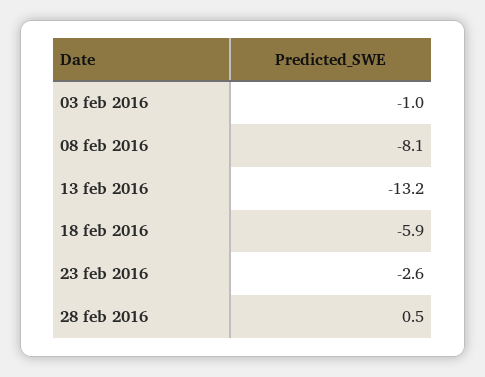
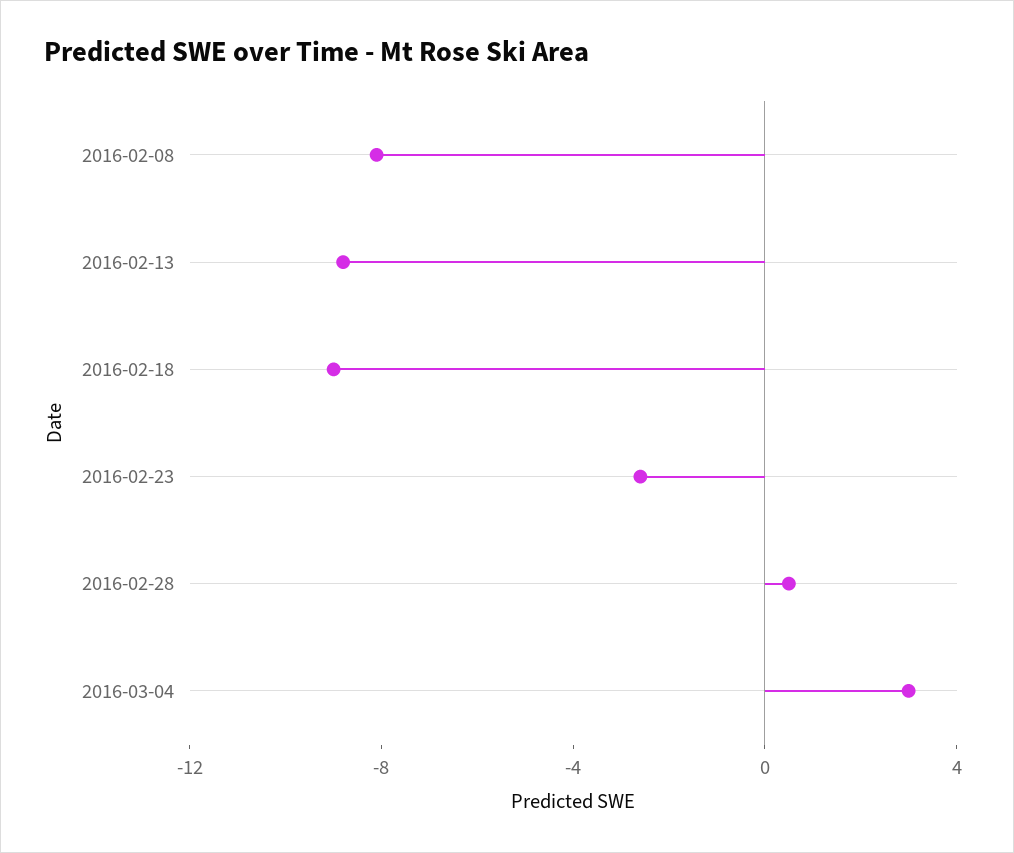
03 feb 2016: -1 -> none
13 feb 2016: -13.2 -> -9
18 feb 2016: -5.9 -> -9
2016-03-04: none -> 3

